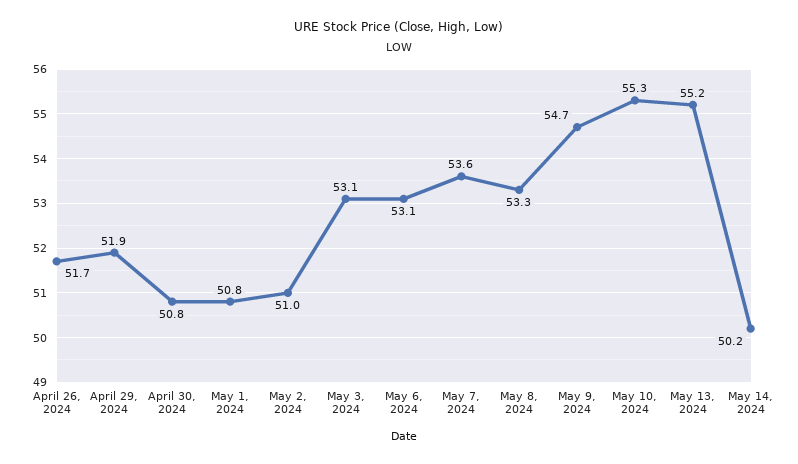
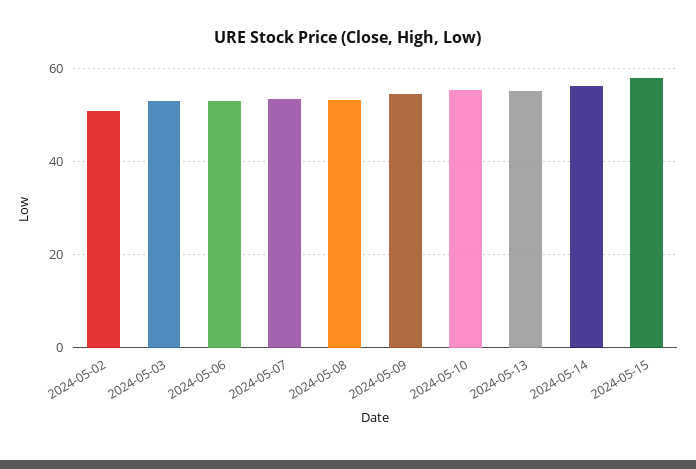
April 26, 2024: 51.7 -> none
April 29, 2024: 51.9 -> none
April 30, 2024: 50.8 -> none
May 1, 2024: 50.8 -> none
May 14, 2024: 50.2 -> 56
2024-05-15: none -> 58

